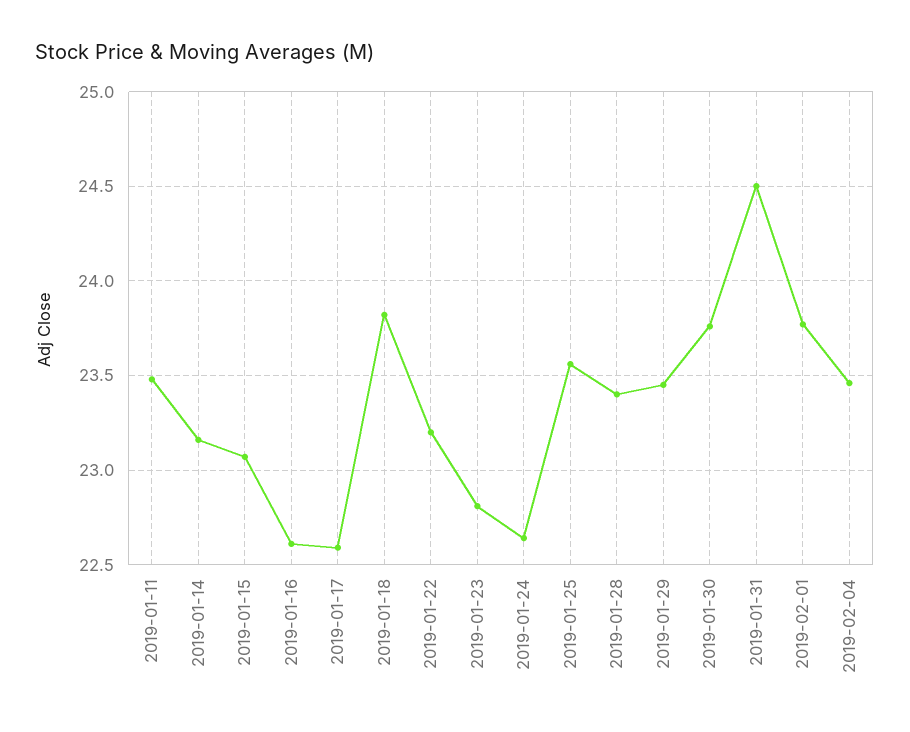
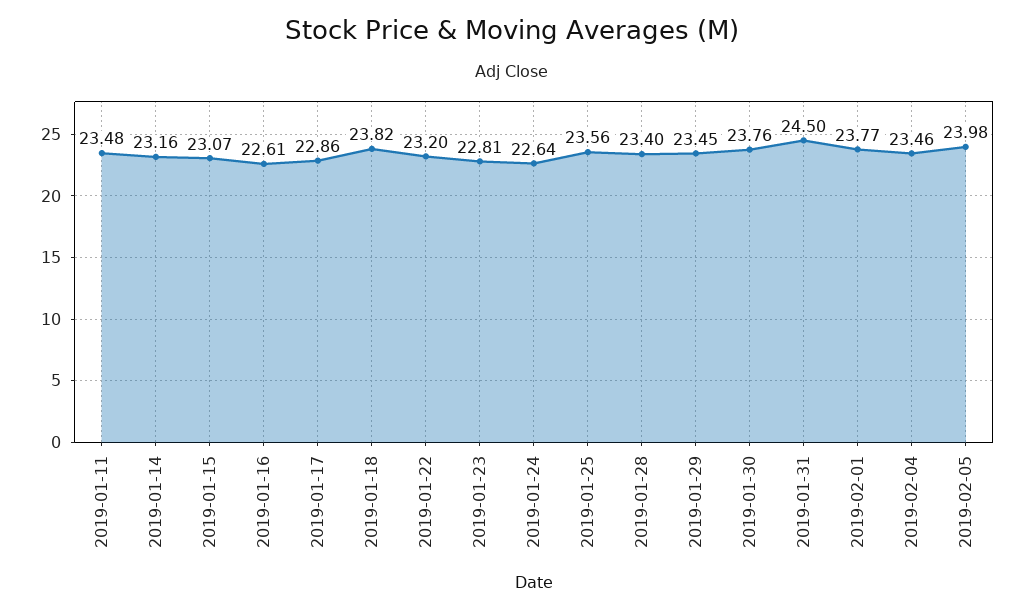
2019-01-17: 22.6 -> 22.86
2019-02-05: none -> 23.98

